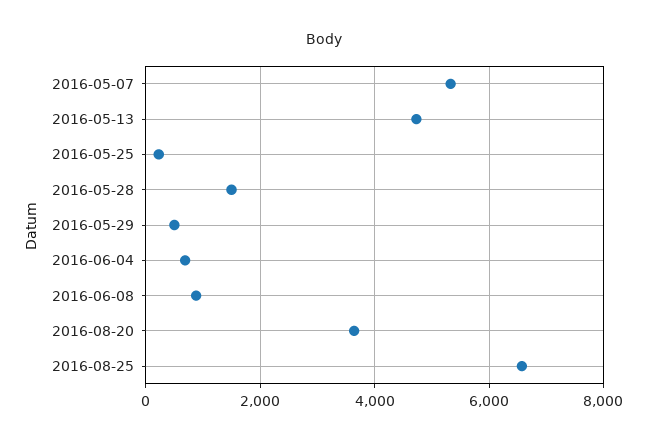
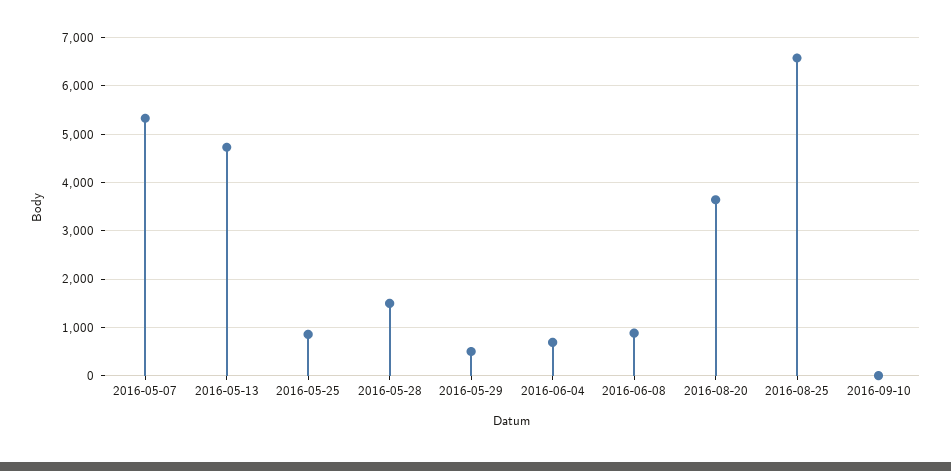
2016-05-25: 200 -> 800
2016-09-10: none -> 0

